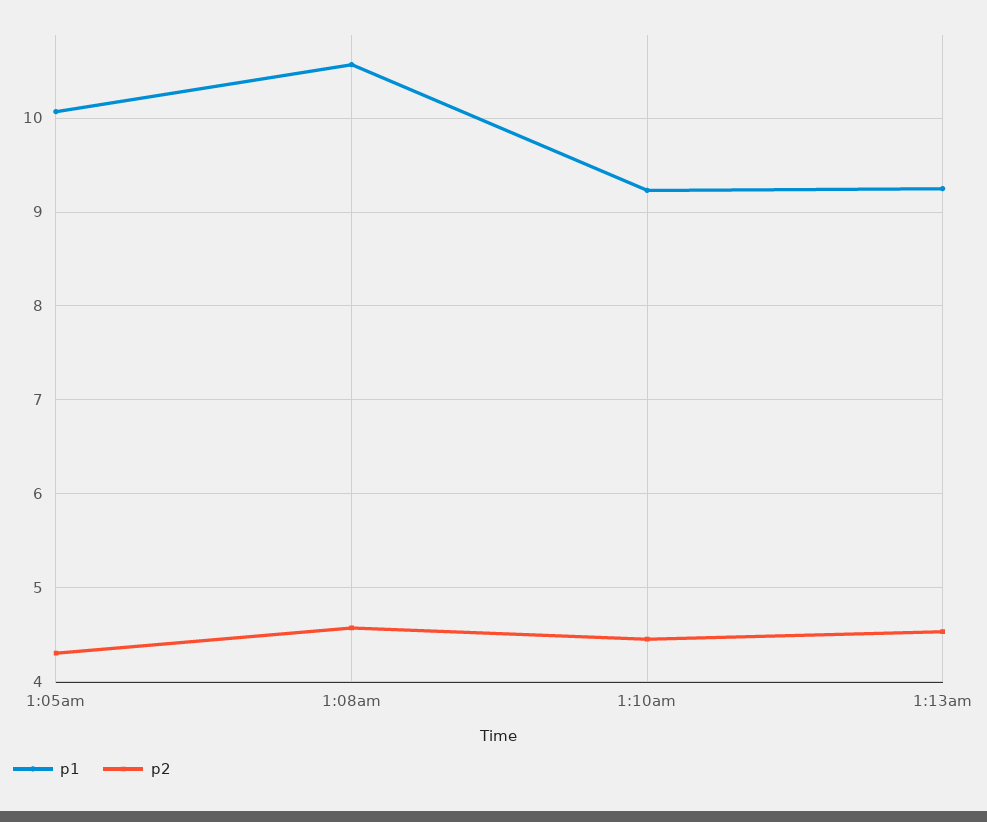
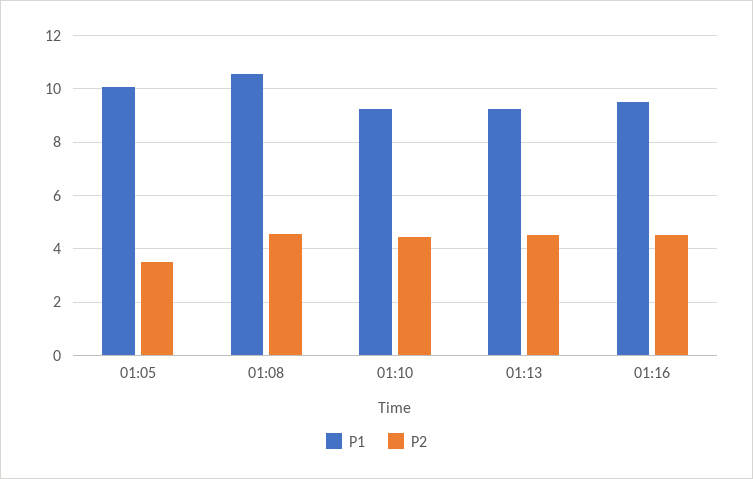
p2, 1:05am: 4.3 -> 3.5
p1, 01:16: none -> 9.5
p2, 01:16: none -> 4.5

